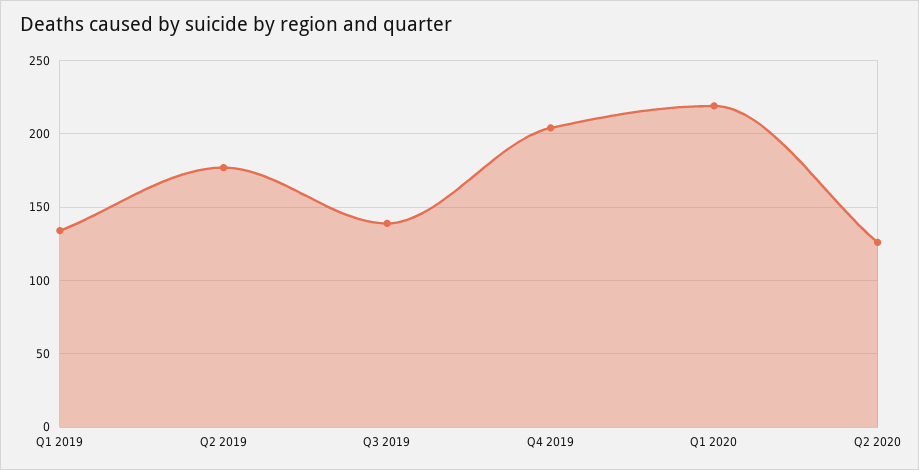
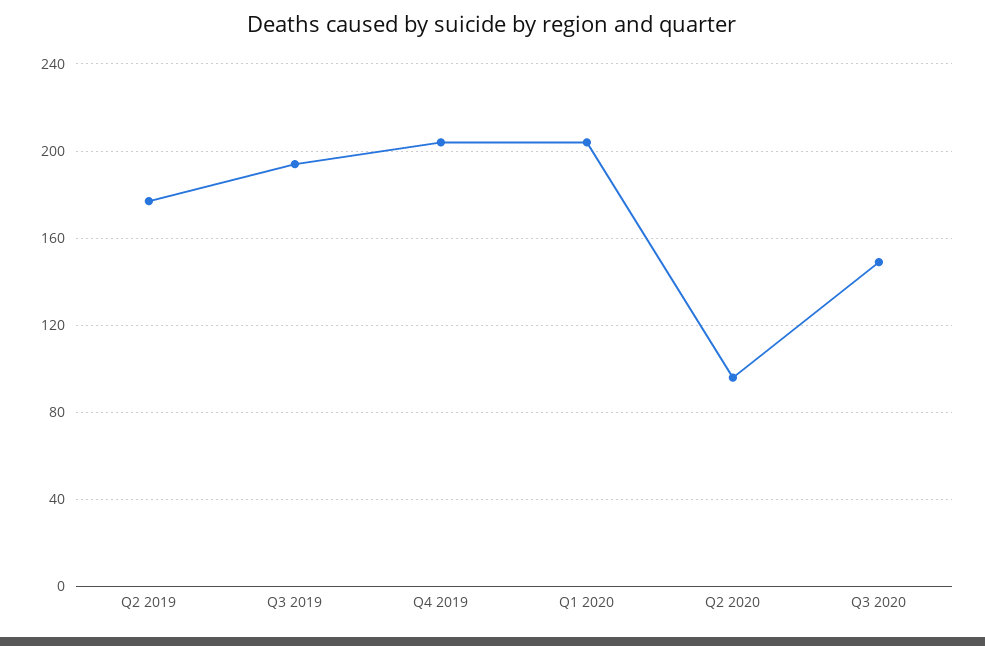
Q1 2019: 135 -> none
Q3 2019: 140 -> 195
Q1 2020: 220 -> 205
Q2 2020: 125 -> 95
Q3 2020: none -> 150

